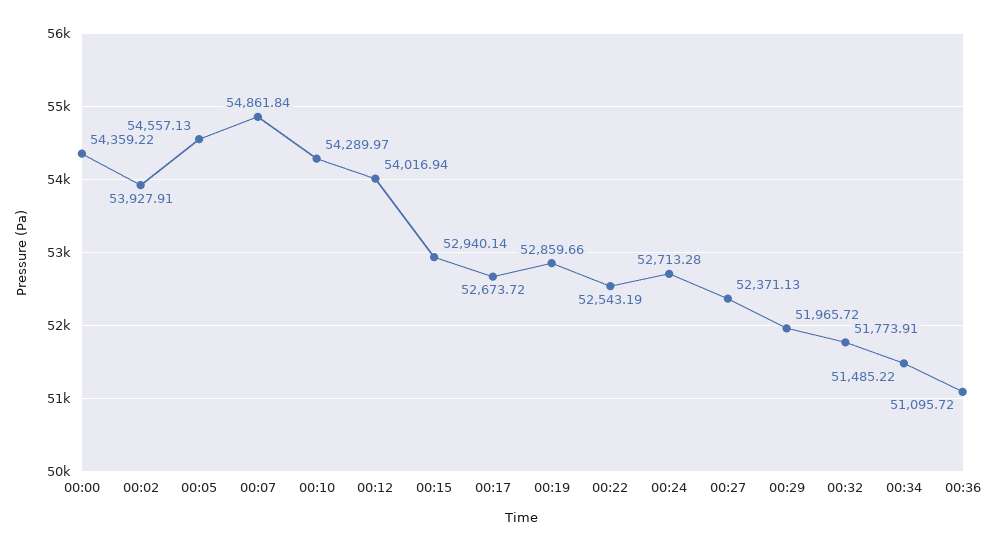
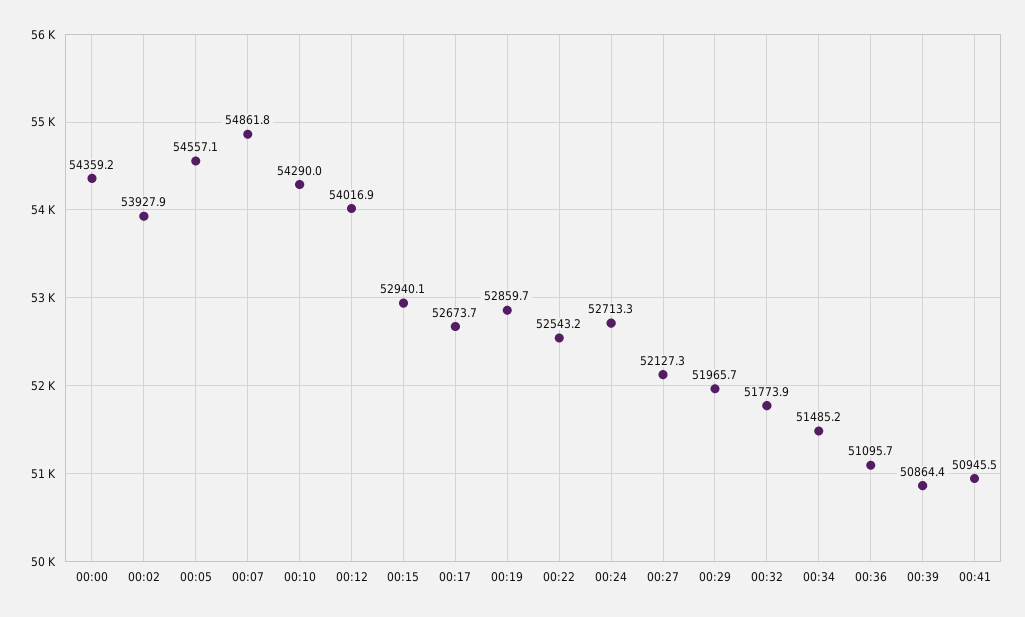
00:27: 52371.13 -> 52127.3
00:39: none -> 50864.4
00:41: none -> 50945.5

